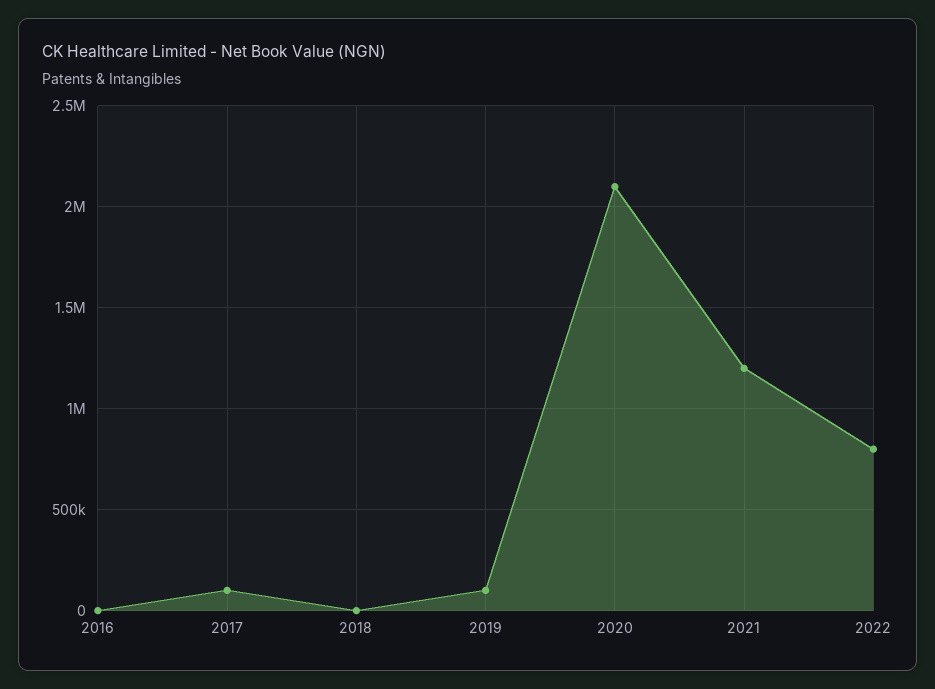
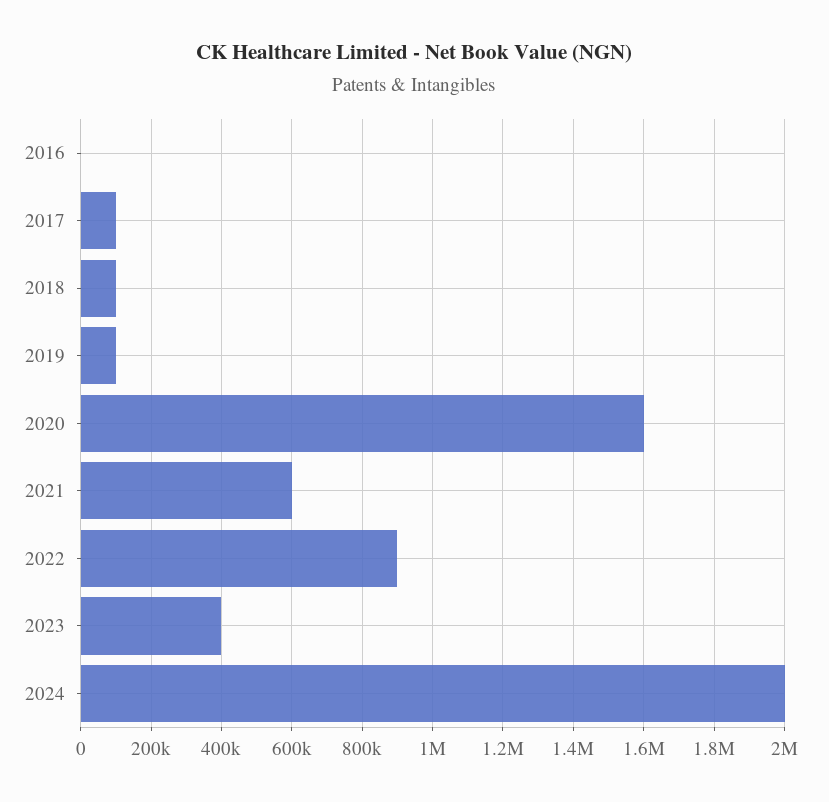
2018: 0 -> 100000
2020: 2100000 -> 1600000
2021: 1200000 -> 600000
2022: 800000 -> 900000
2023: none -> 400000
2024: none -> 2000000

